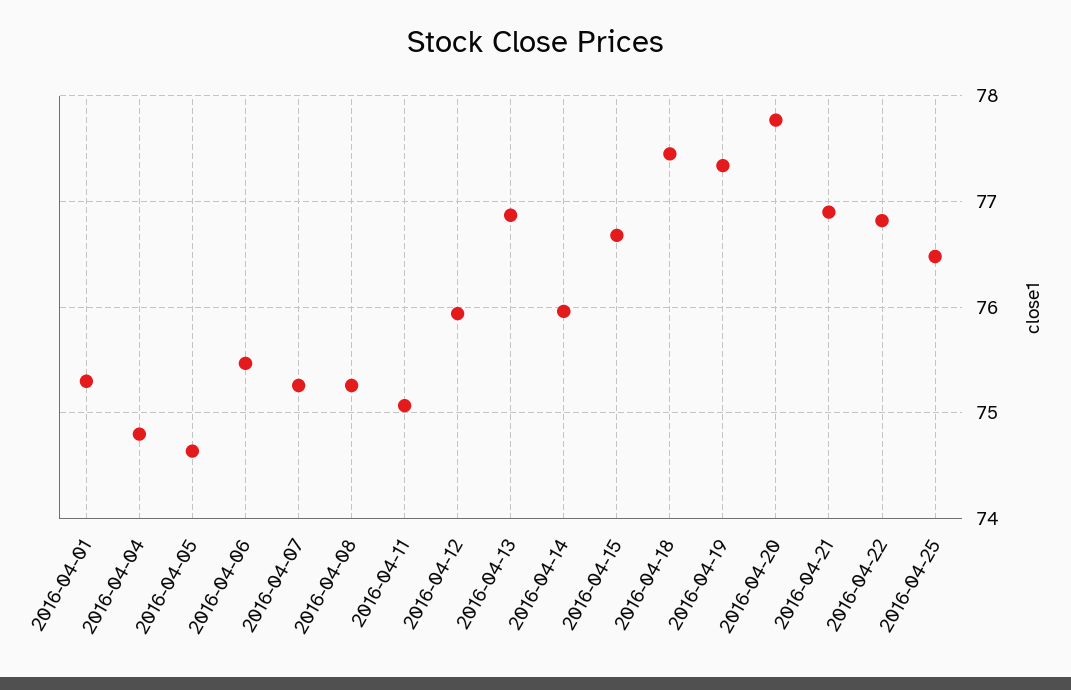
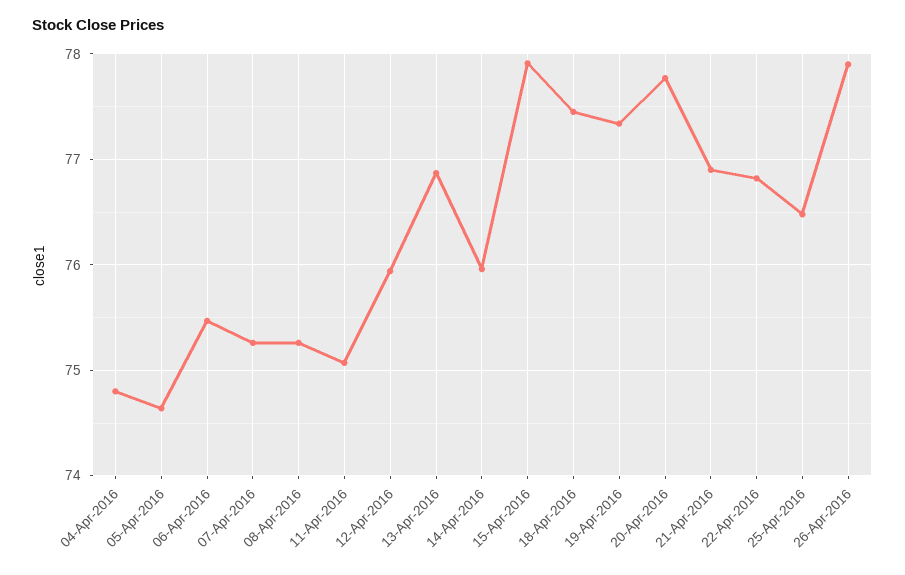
2016-04-01: 75.3 -> none
2016-04-15: 76.7 -> 77.9
26-Apr-2016: none -> 77.9

